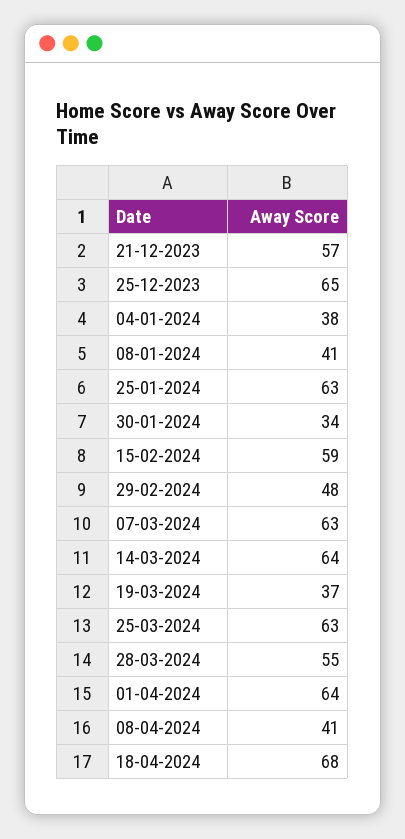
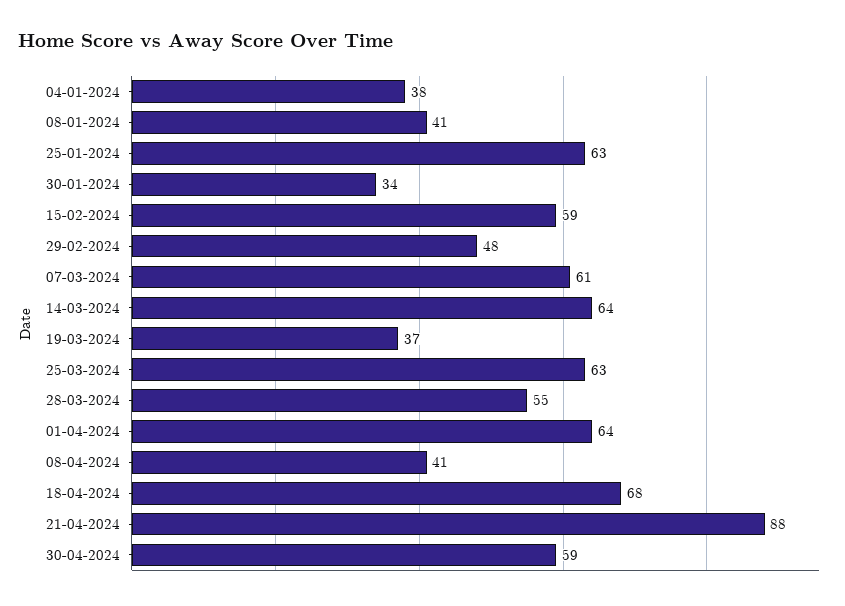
21-12-2023: 57 -> none
25-12-2023: 65 -> none
07-03-2024: 63 -> 61
21-04-2024: none -> 88
30-04-2024: none -> 59

